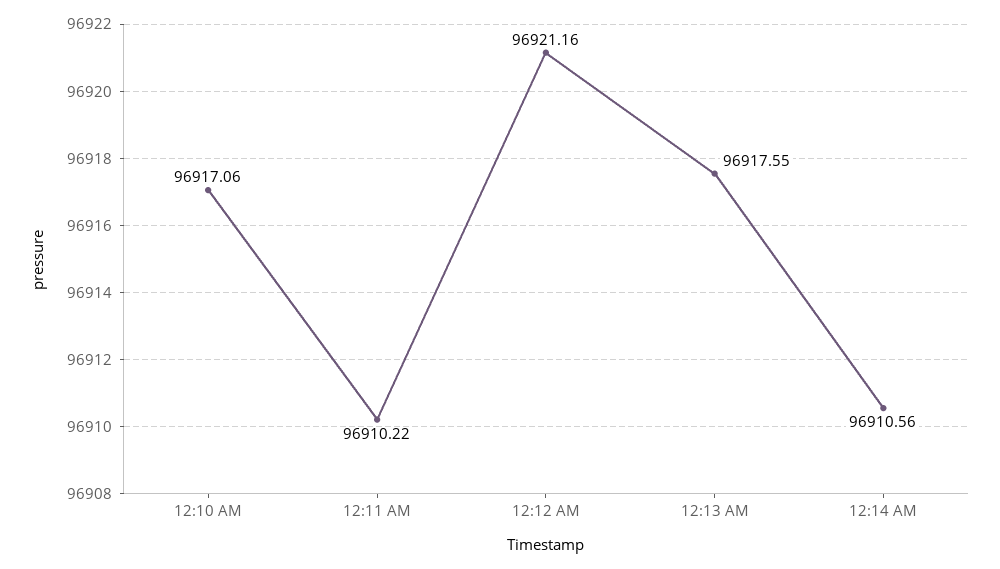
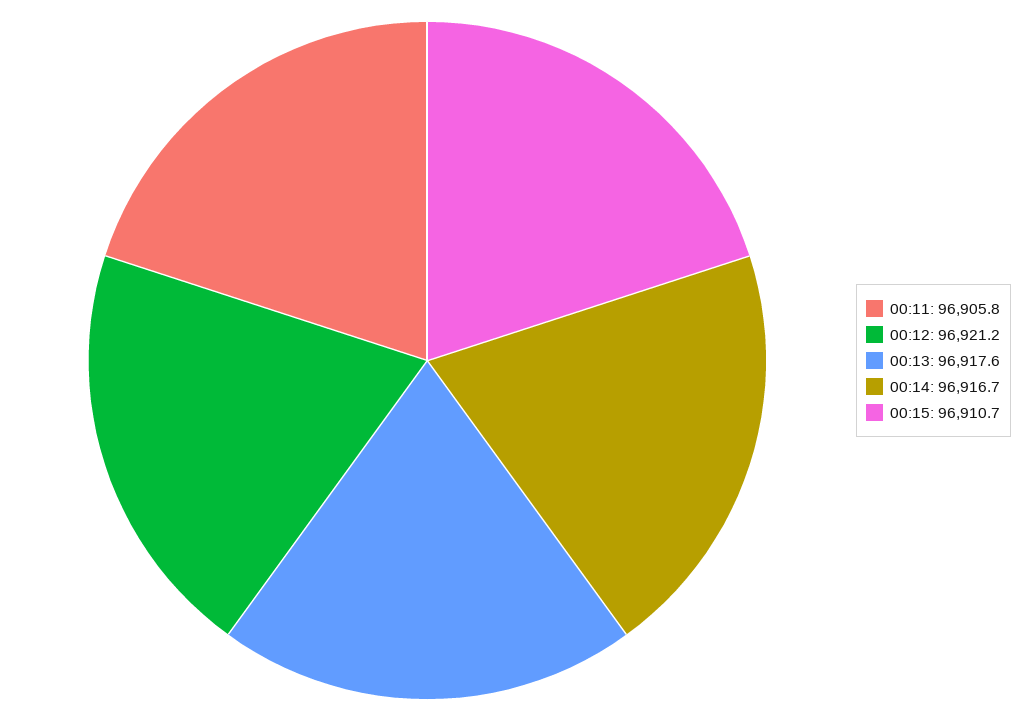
12:10 AM: 96917.06 -> none
12:11 AM: 96910.22 -> 96905.8
12:14 AM: 96910.56 -> 96916.7
00:15: none -> 96910.7

